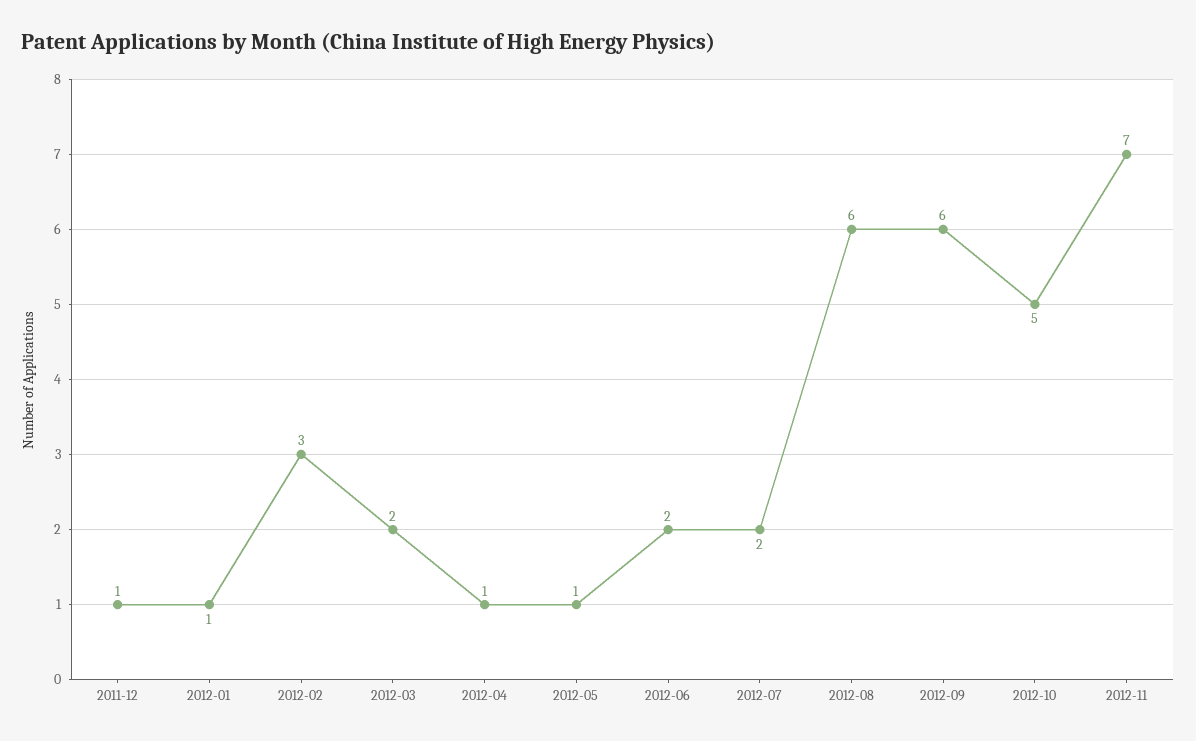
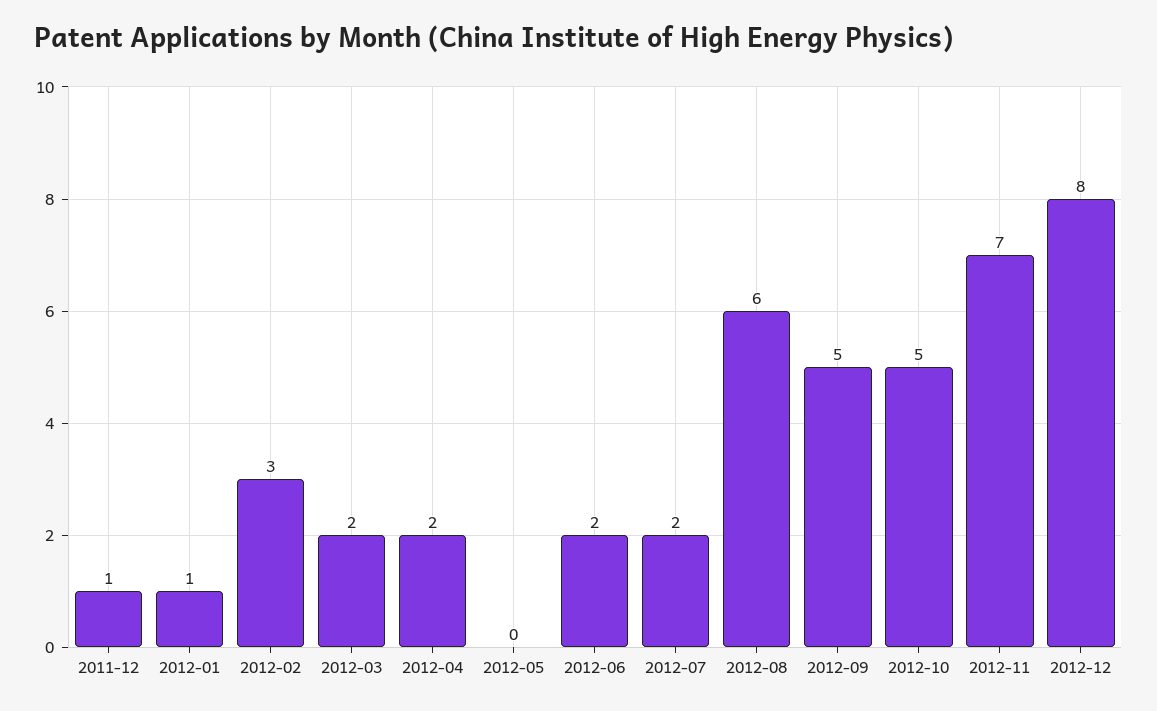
2012-04: 1 -> 2
2012-05: 1 -> 0
2012-09: 6 -> 5
2012-12: none -> 8

